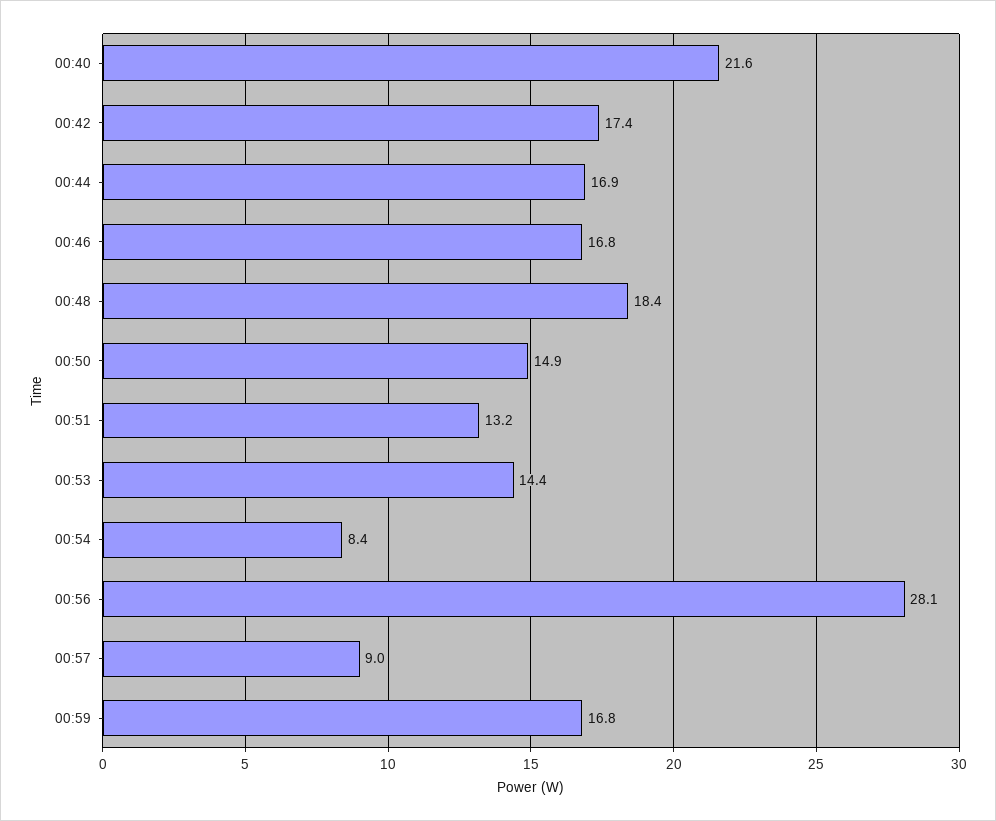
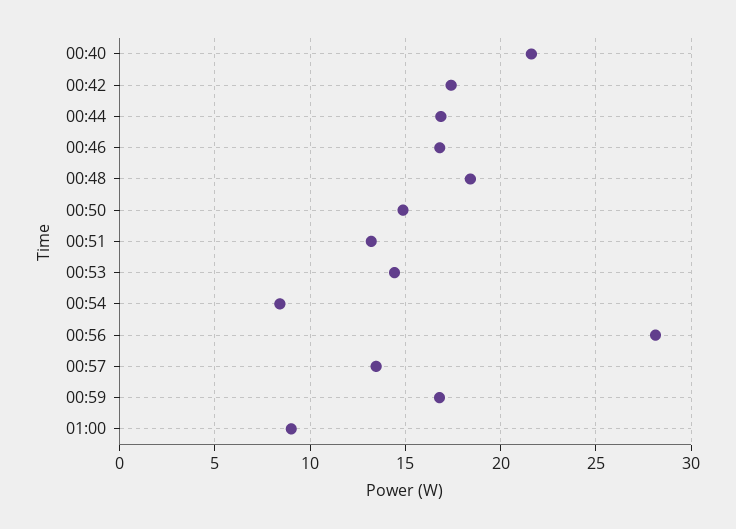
00:57: 9 -> 13.5
01:00: none -> 9

